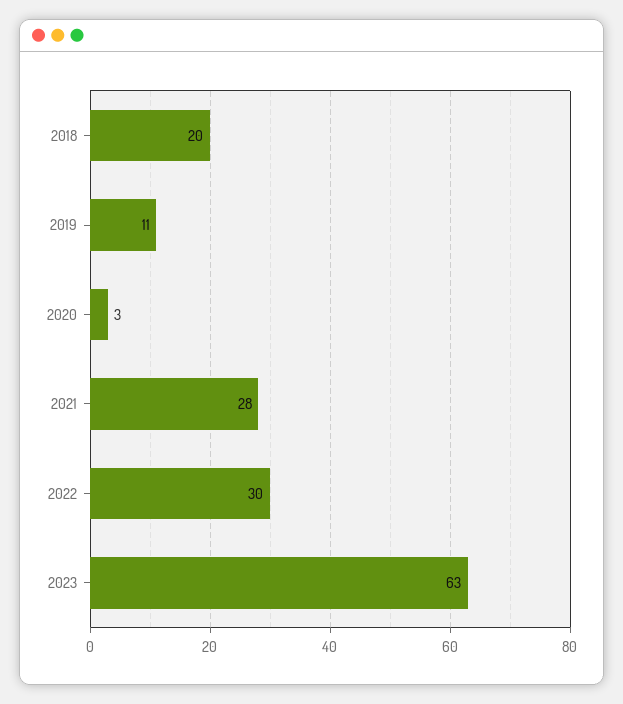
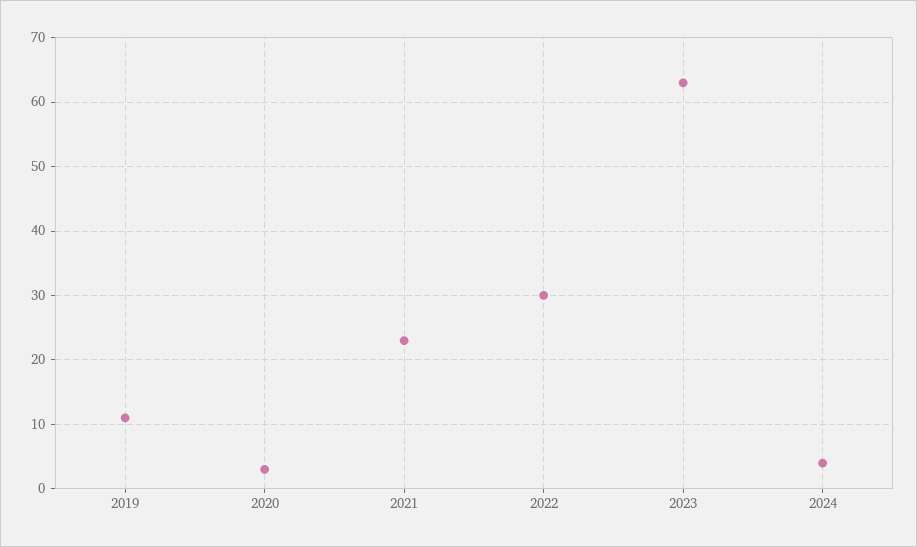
2018: 20 -> none
2021: 28 -> 23
2024: none -> 4

